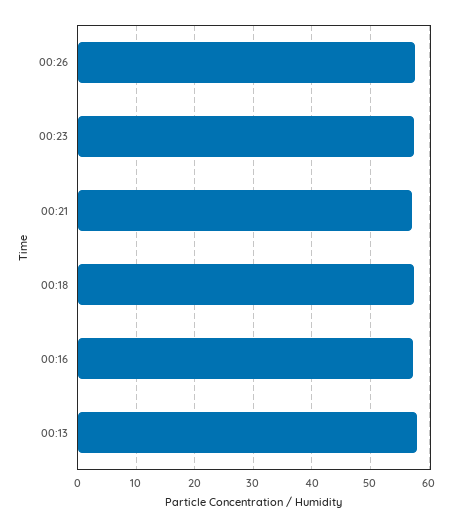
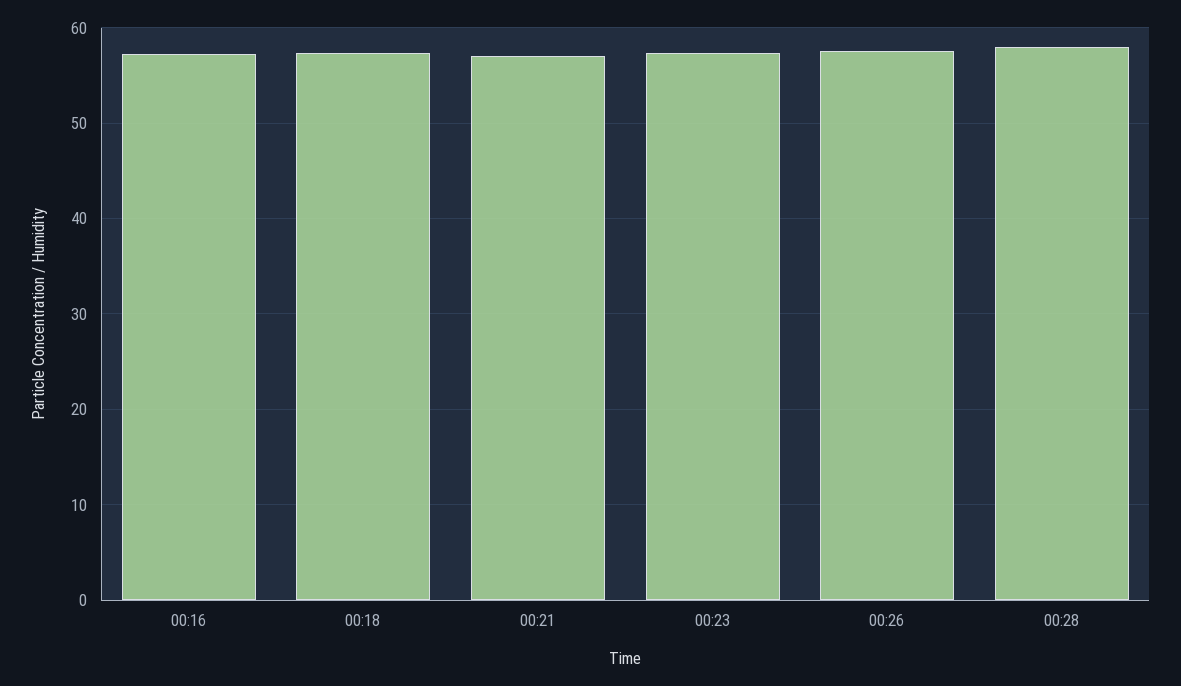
00:13: 58 -> none
00:28: none -> 58

